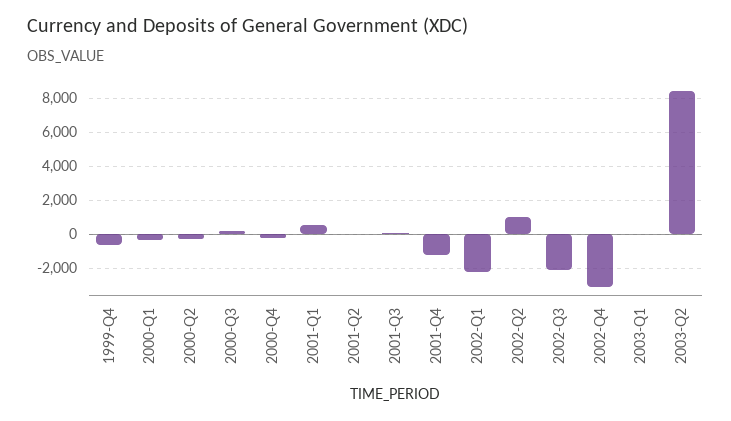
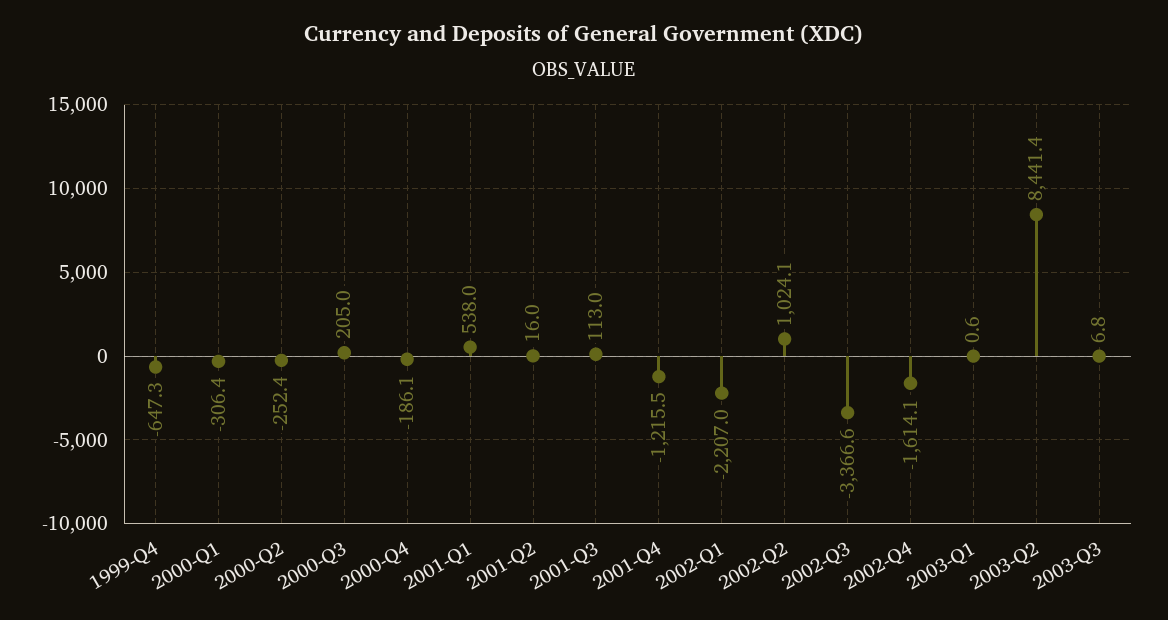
2002-Q3: -2000 -> -3366.6
2002-Q4: -3000 -> -1614.1
2003-Q3: none -> 6.8

